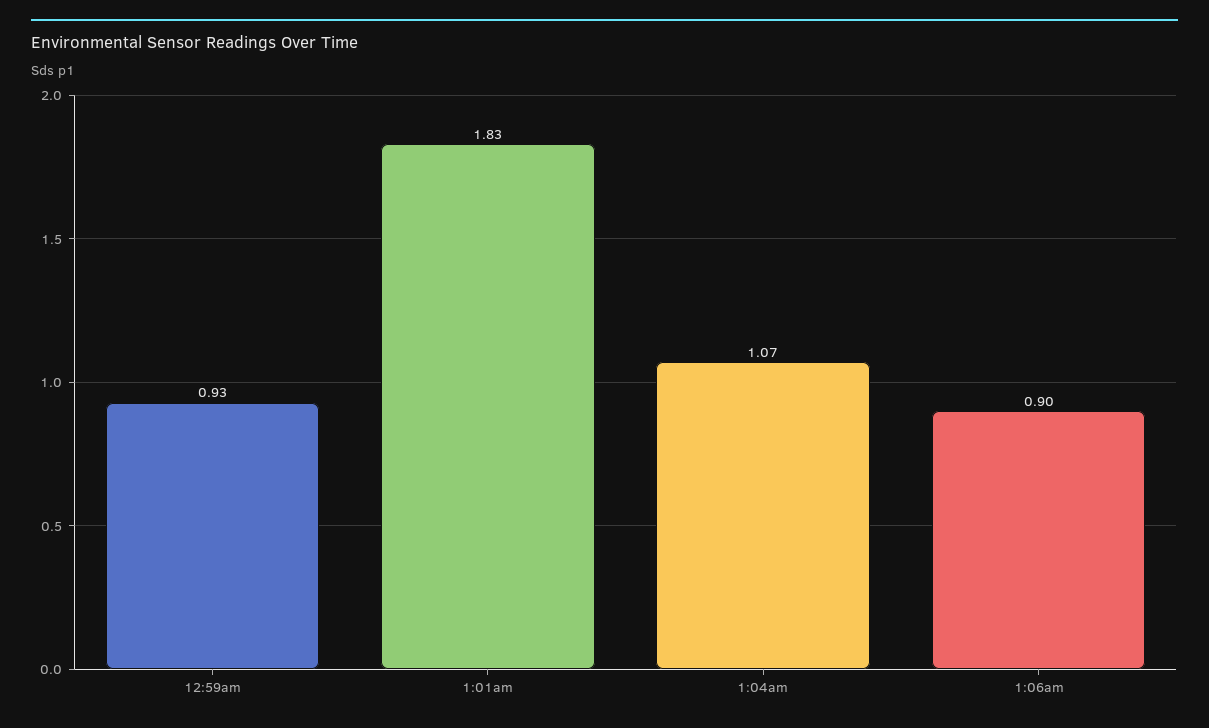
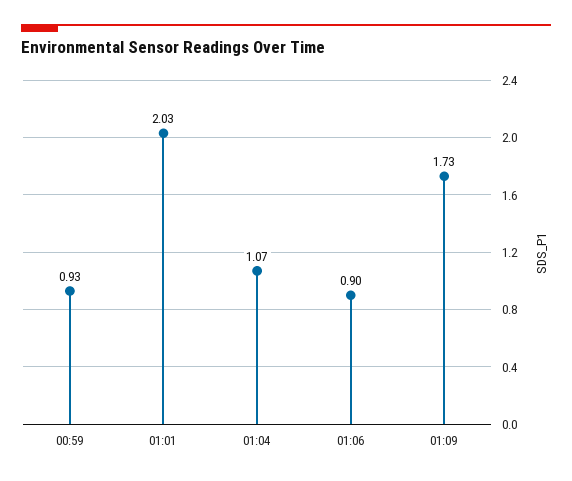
1:01am: 1.83 -> 2.03
01:09: none -> 1.73

